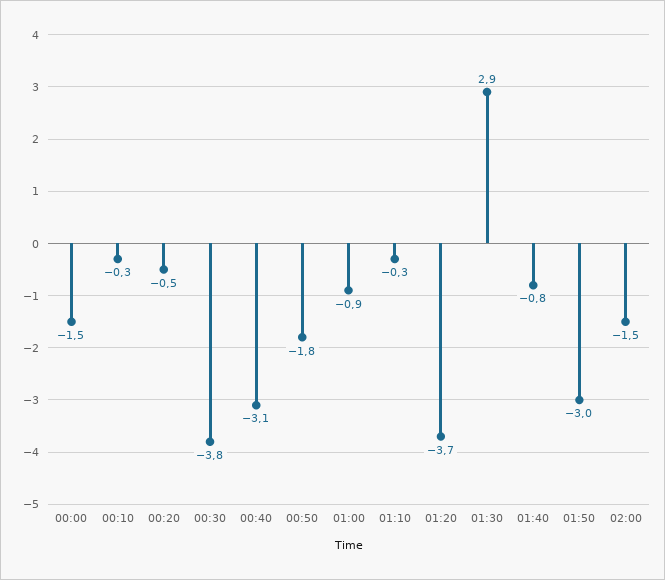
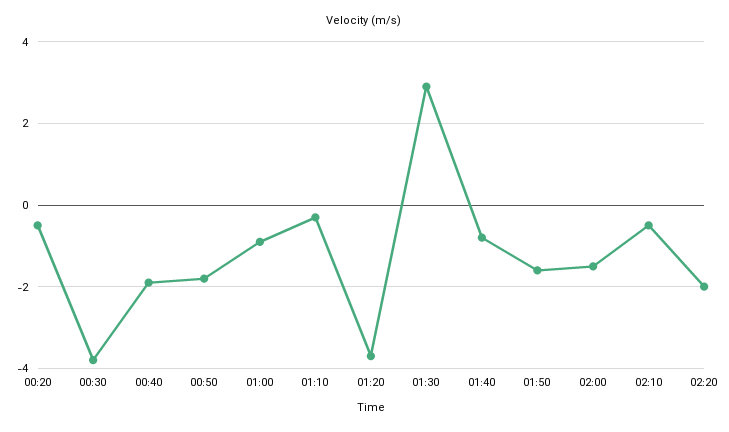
00:00: -1.5 -> none
00:10: -0.3 -> none
00:40: -3.1 -> -2
01:50: -3 -> -1.5
02:10: none -> -0.5
02:20: none -> -2

